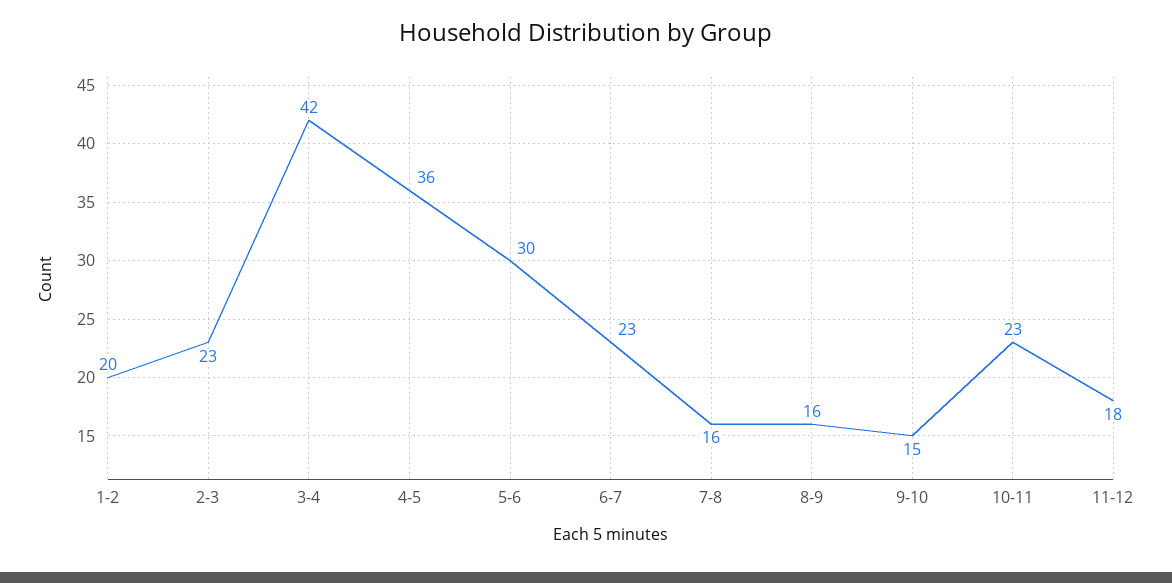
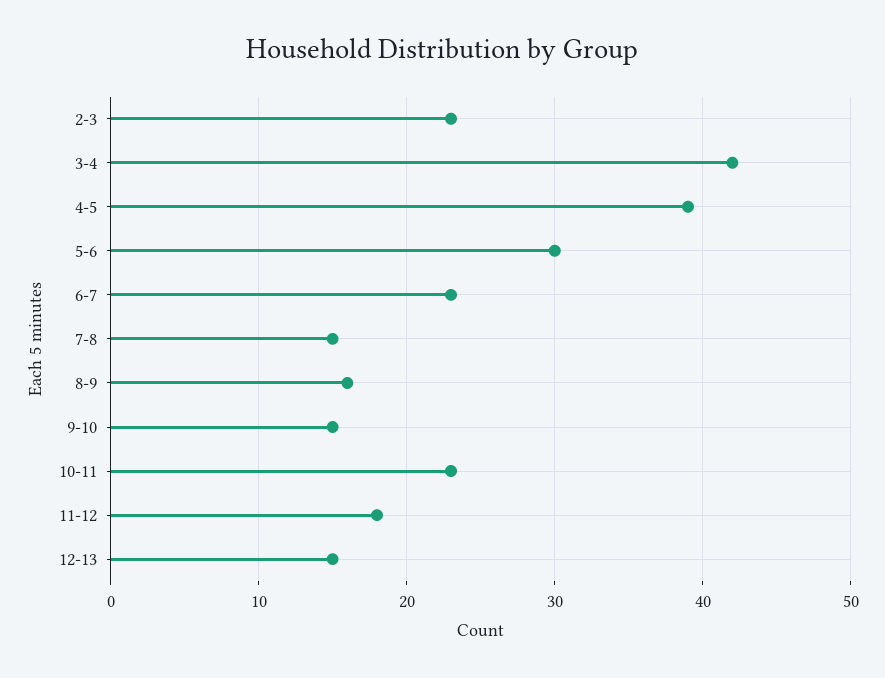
1-2: 20 -> none
4-5: 36 -> 39
7-8: 16 -> 15
12-13: none -> 15

